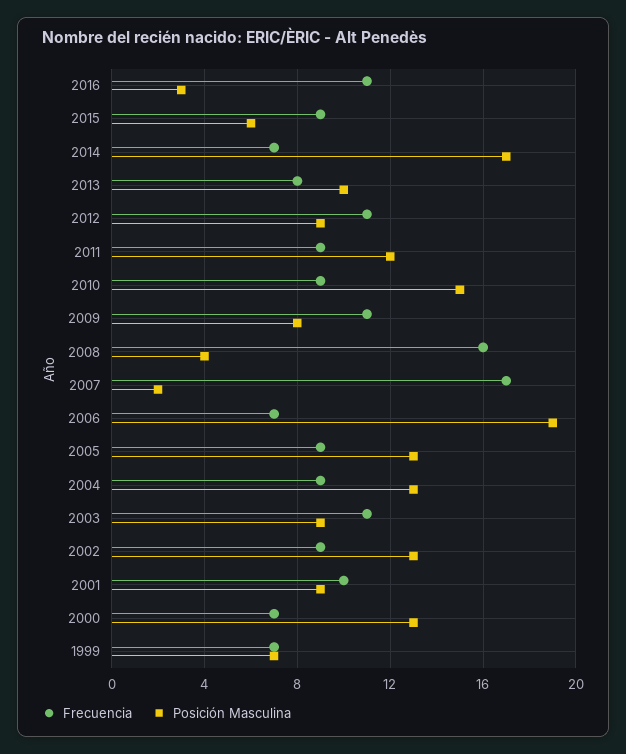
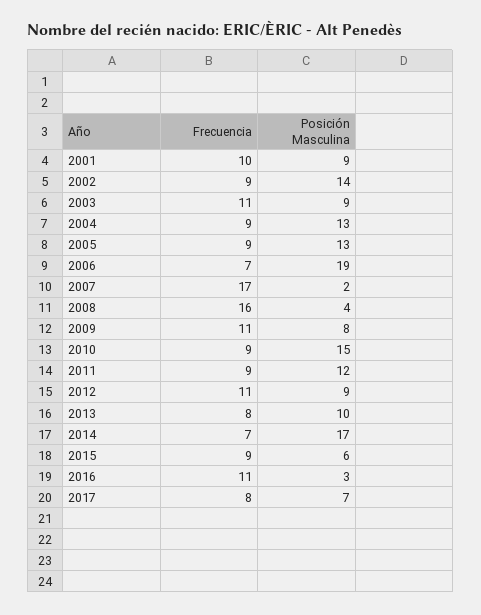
Posición Masculina, 2002: 13 -> 14
Frecuencia, 2000: 7 -> none
Posición Masculina, 2000: 13 -> none
Frecuencia, 1999: 7 -> none
Posición Masculina, 1999: 7 -> none
Frecuencia, 2017: none -> 8
Posición Masculina, 2017: none -> 7

